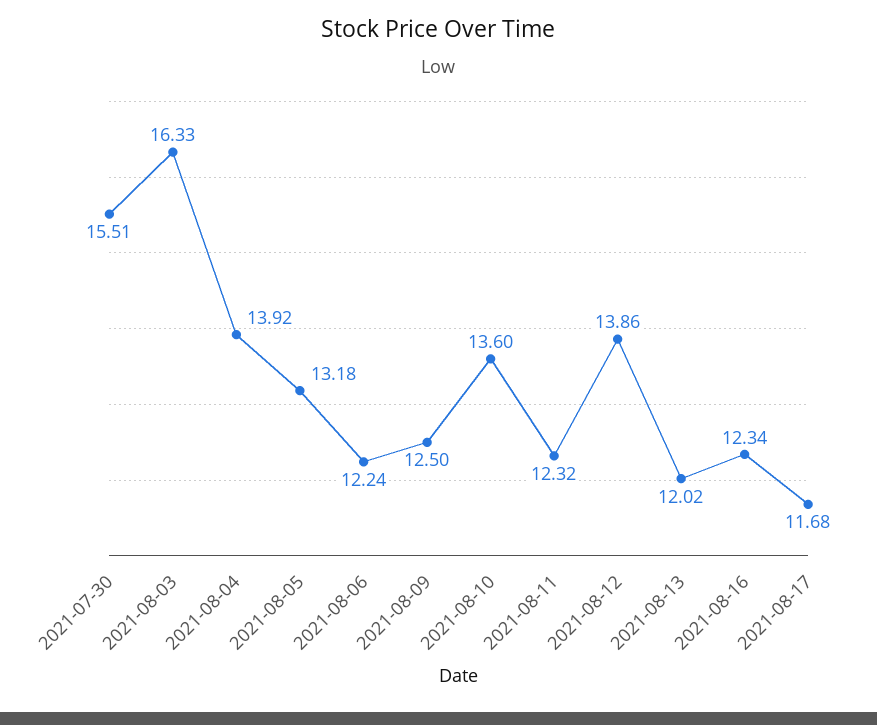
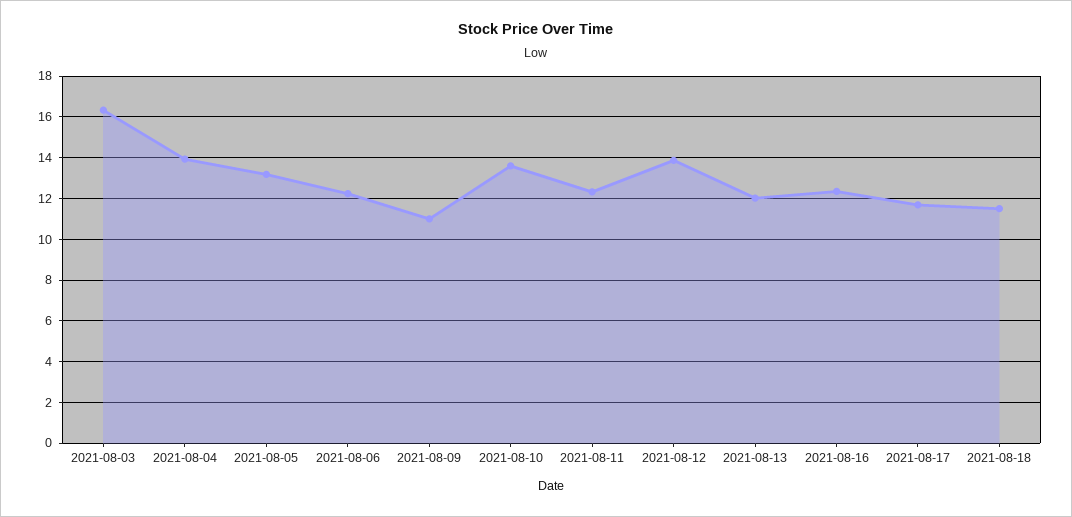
2021-07-30: 15.51 -> none
2021-08-09: 12.5 -> 11
2021-08-18: none -> 11.5

